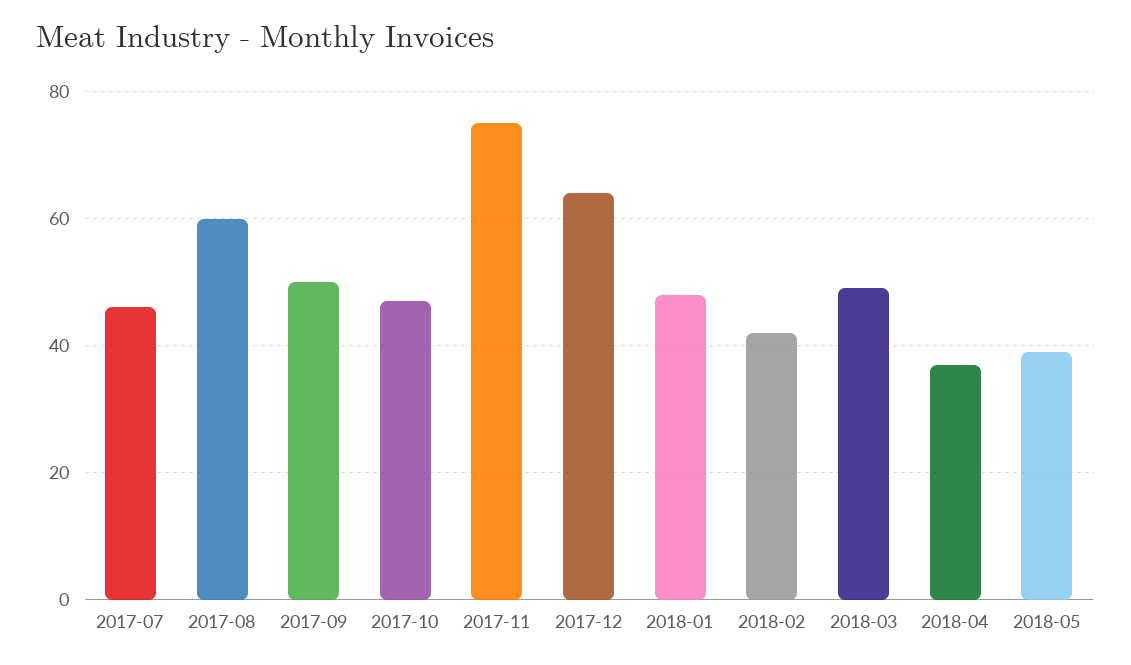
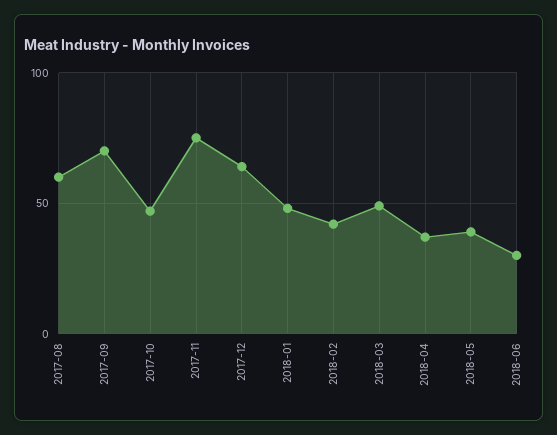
2017-07: 45 -> none
2017-09: 50 -> 70
2018-06: none -> 30

